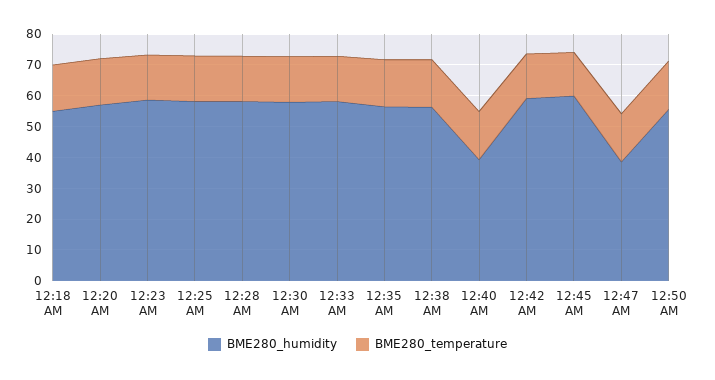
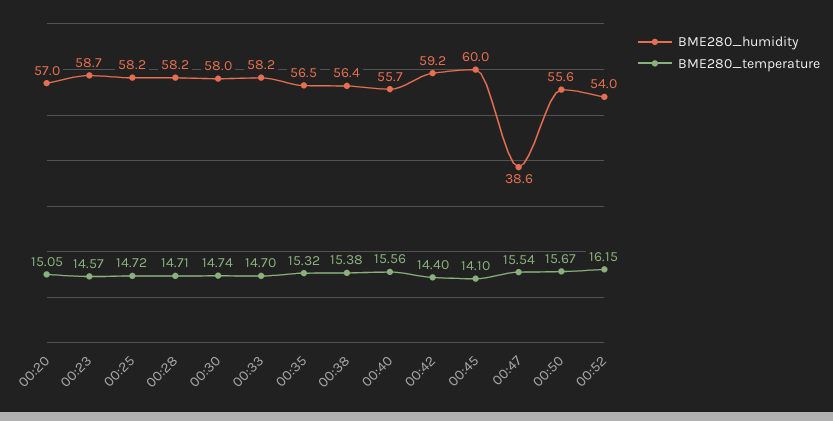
BME280_humidity, 12:18 AM: 55 -> none
BME280_temperature, 12:18 AM: 15 -> none
BME280_humidity, 12:40 AM: 40 -> 55.7
BME280_humidity, 00:52: none -> 54
BME280_temperature, 00:52: none -> 16.15

